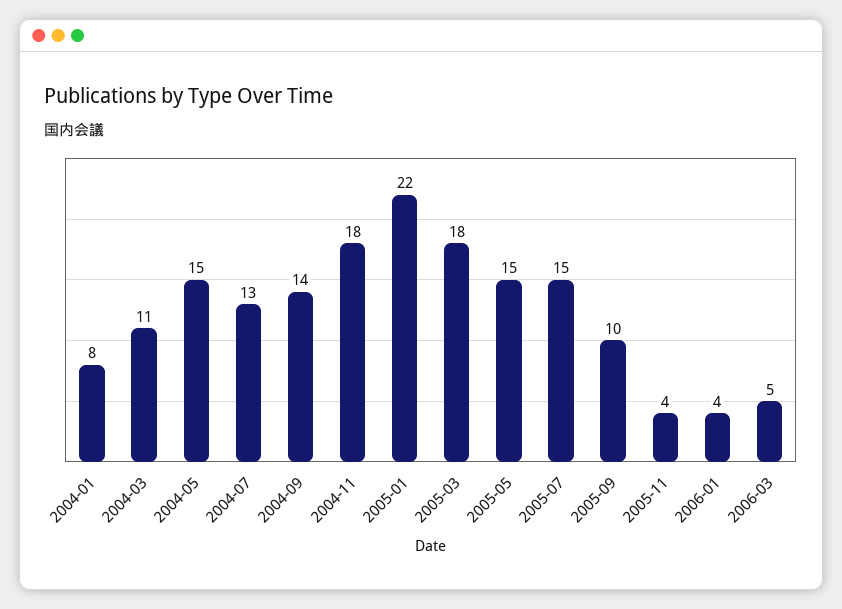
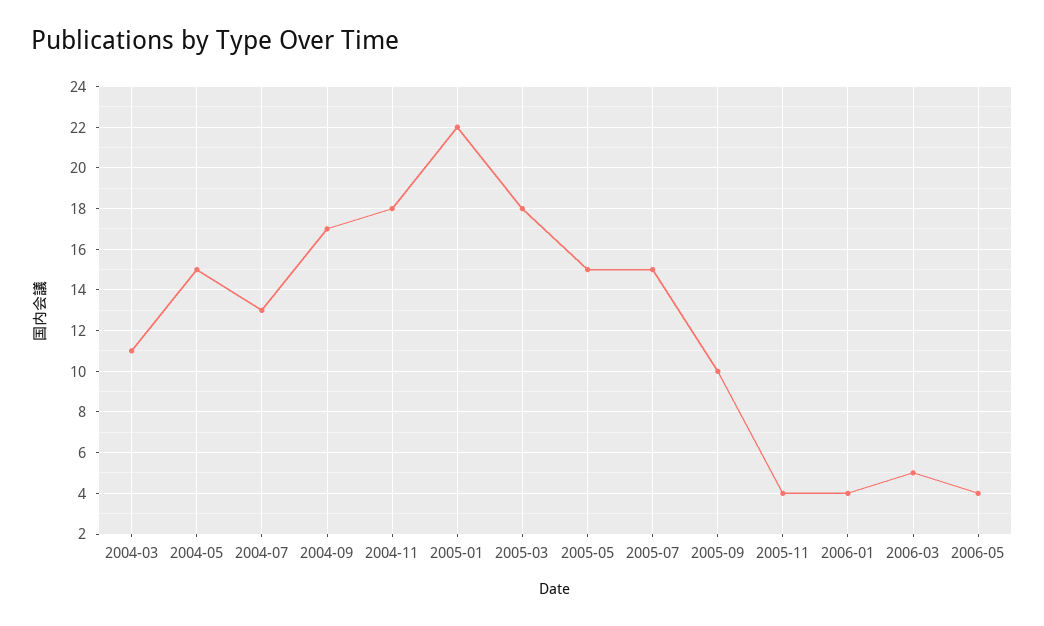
2004-01: 8 -> none
2004-09: 14 -> 17
2006-05: none -> 4

